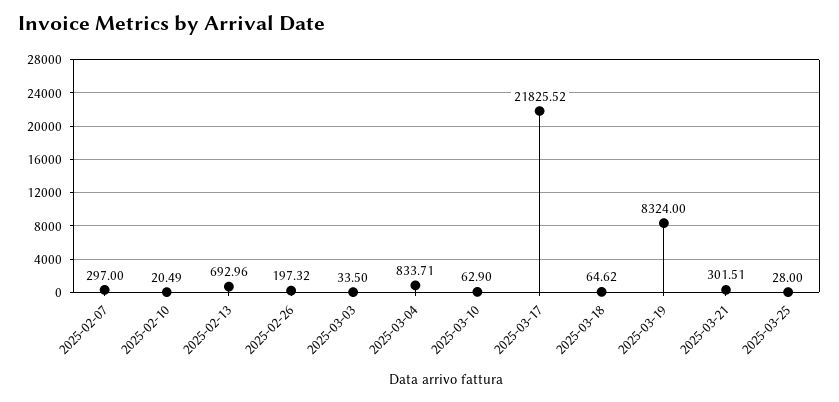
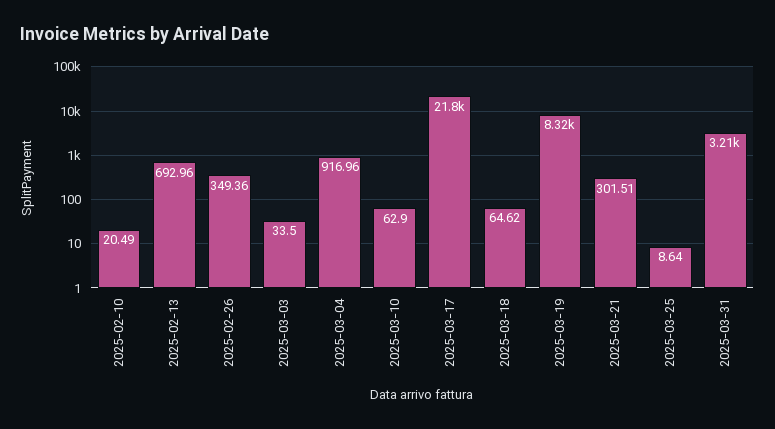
2025-02-07: 297 -> none
2025-02-26: 197.32 -> 349.36
2025-03-04: 833.71 -> 916.96
2025-03-25: 28 -> 8.64
2025-03-31: none -> 3210

